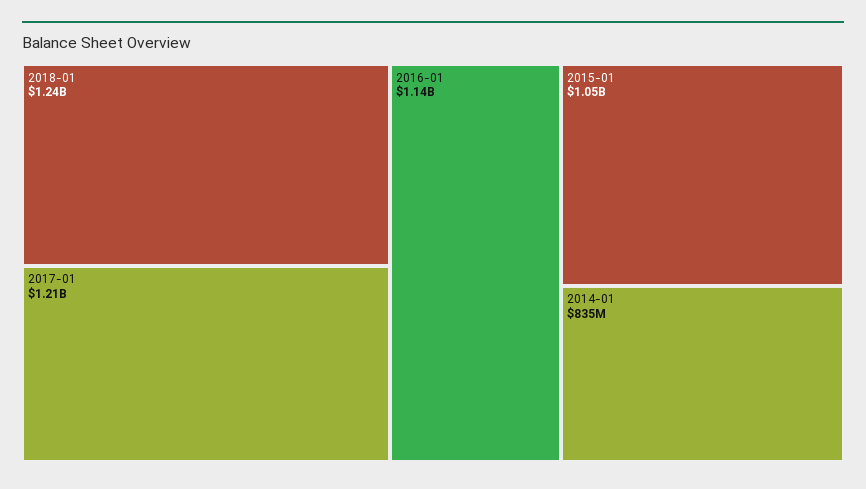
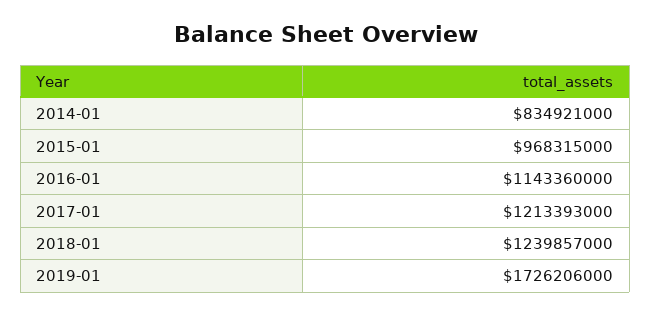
2015-01: 1050000000 -> 968315000
2019-01: none -> 1726206000

